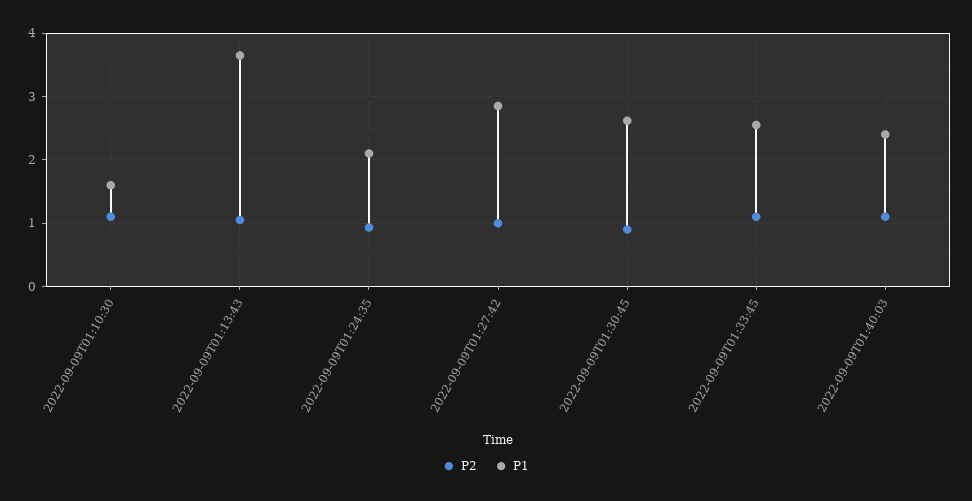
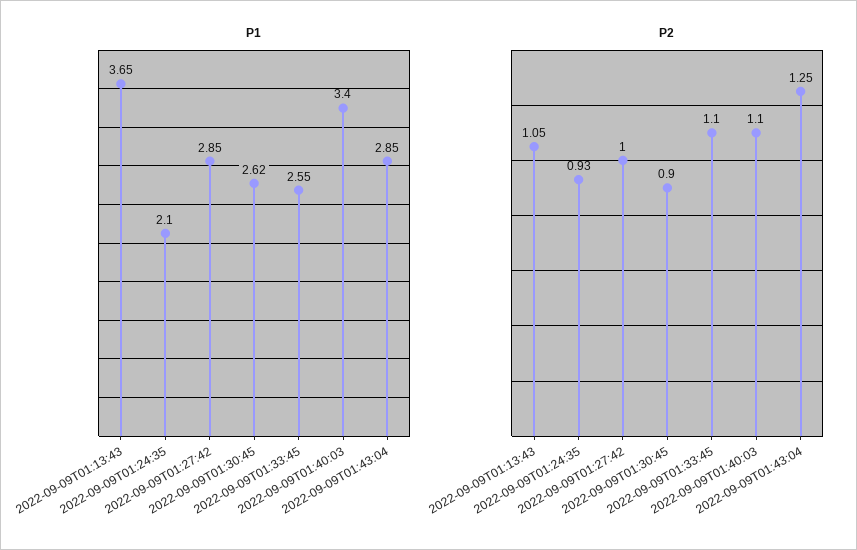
P2, 2022-09-09T01:10:30: 1.1 -> none
P1, 2022-09-09T01:10:30: 1.6 -> none
P1, 2022-09-09T01:40:03: 2.4 -> 3.4
P1, 2022-09-09T01:43:04: none -> 2.85
P2, 2022-09-09T01:43:04: none -> 1.25

